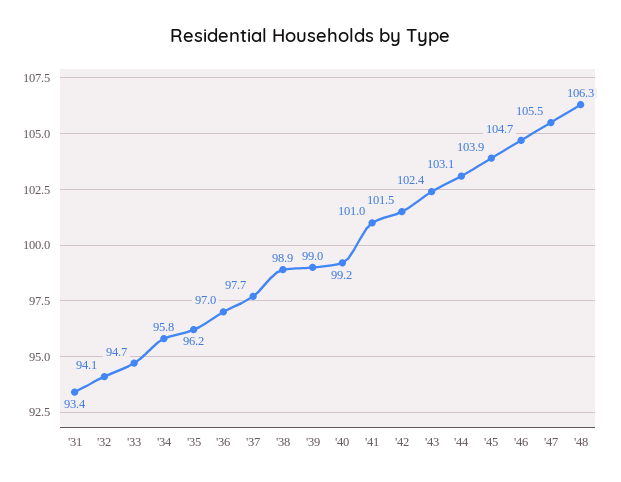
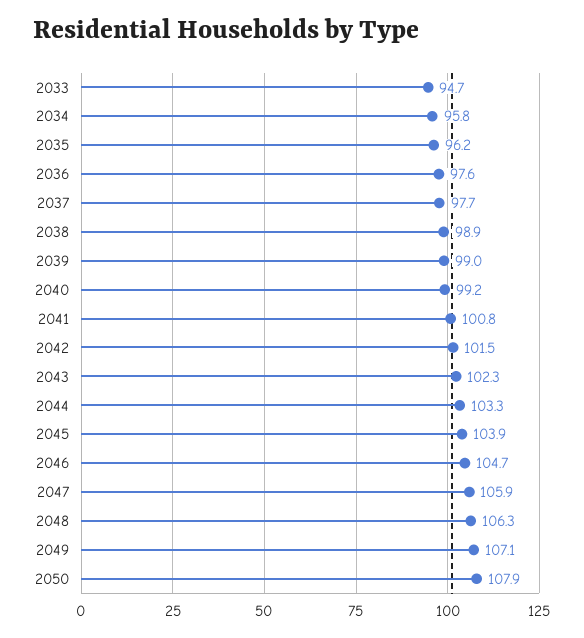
'31: 93.4 -> none
'32: 94.1 -> none
'36: 97 -> 97.6
'41: 101 -> 100.8
'43: 102.4 -> 102.3
'44: 103.1 -> 103.3
'47: 105.5 -> 105.9
2049: none -> 107.1
2050: none -> 107.9

